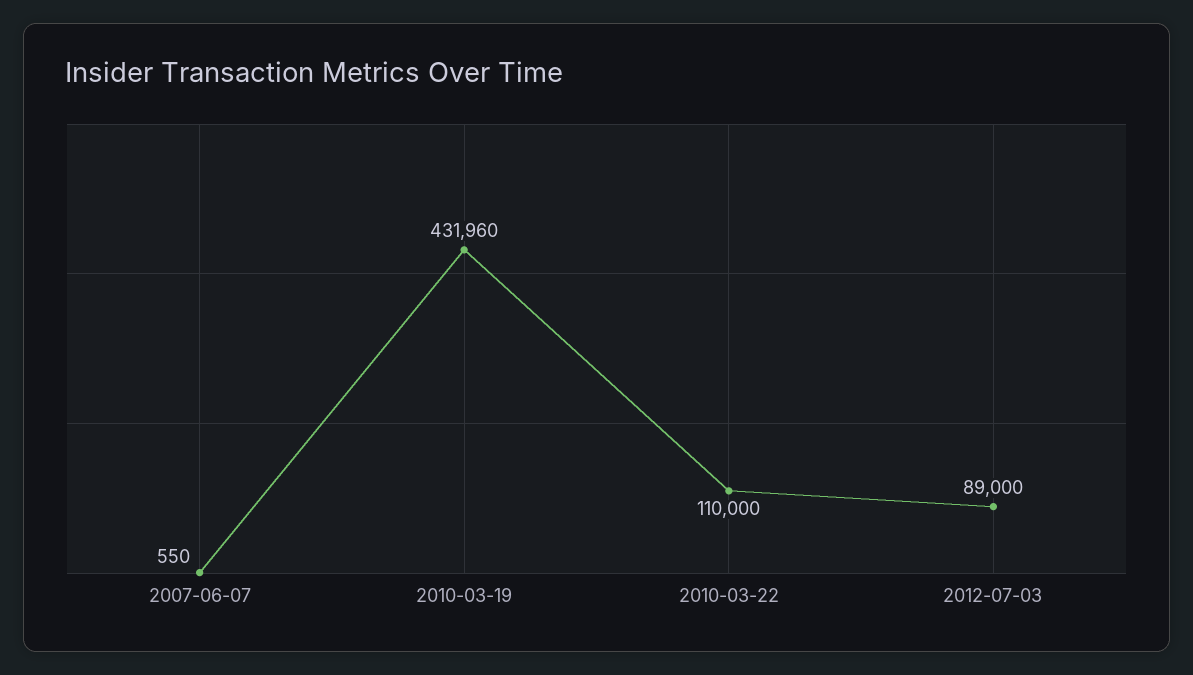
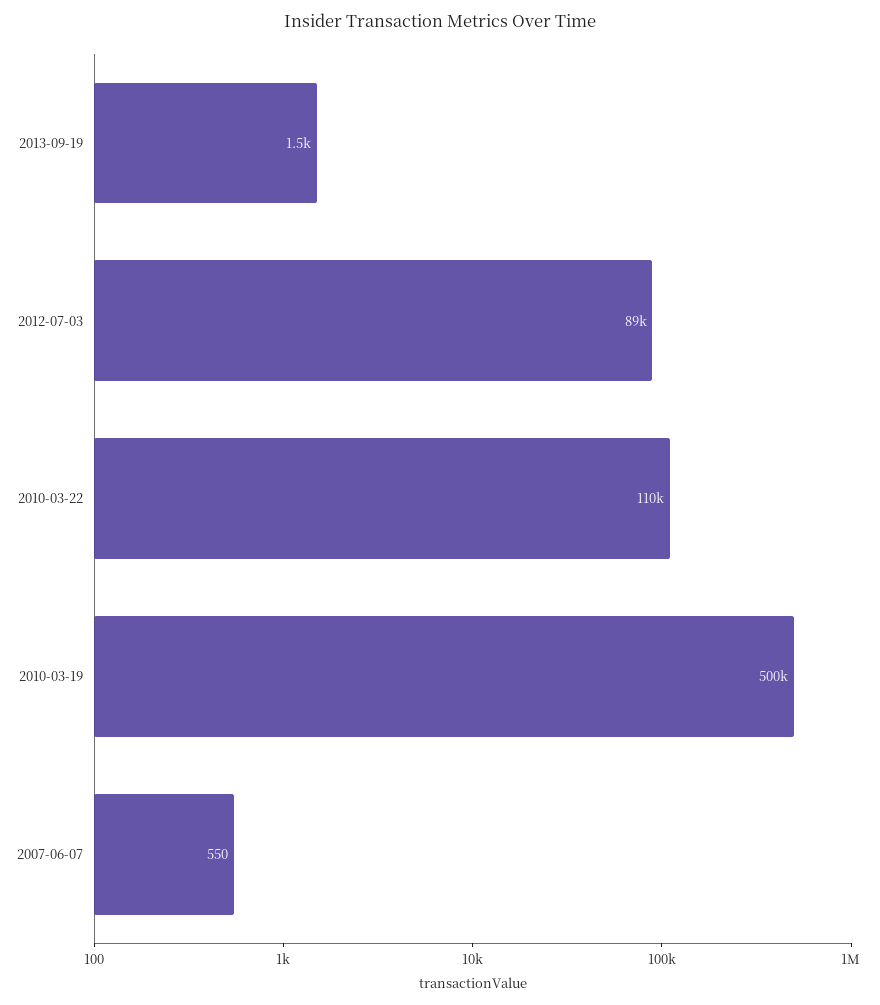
2010-03-19: 431960 -> 500000
2013-09-19: none -> 1500

